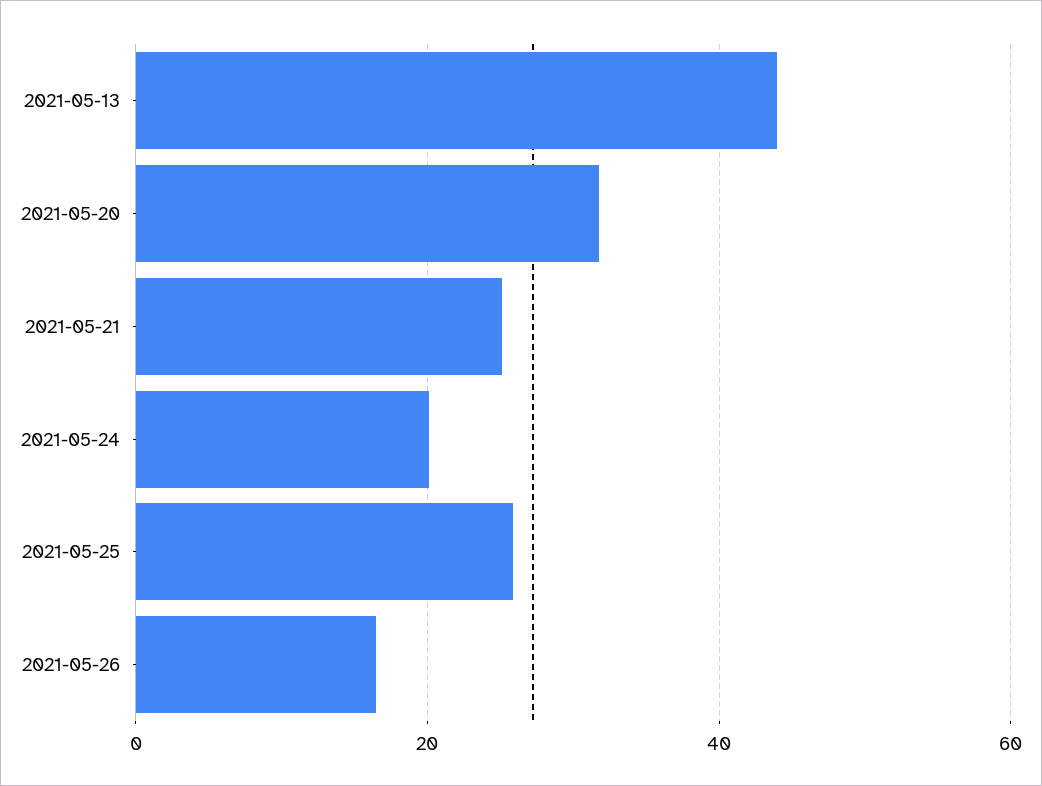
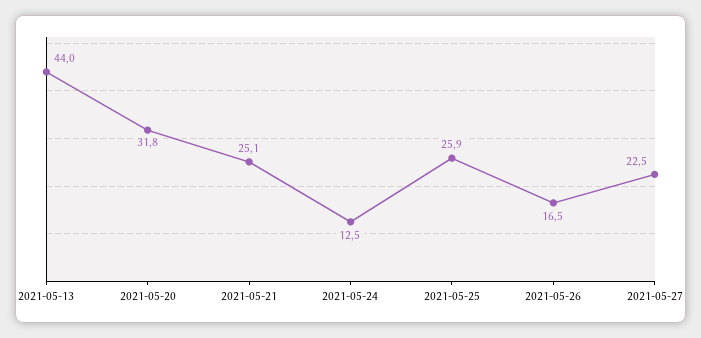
2021-05-24: 20 -> 12.5
2021-05-27: none -> 22.5

